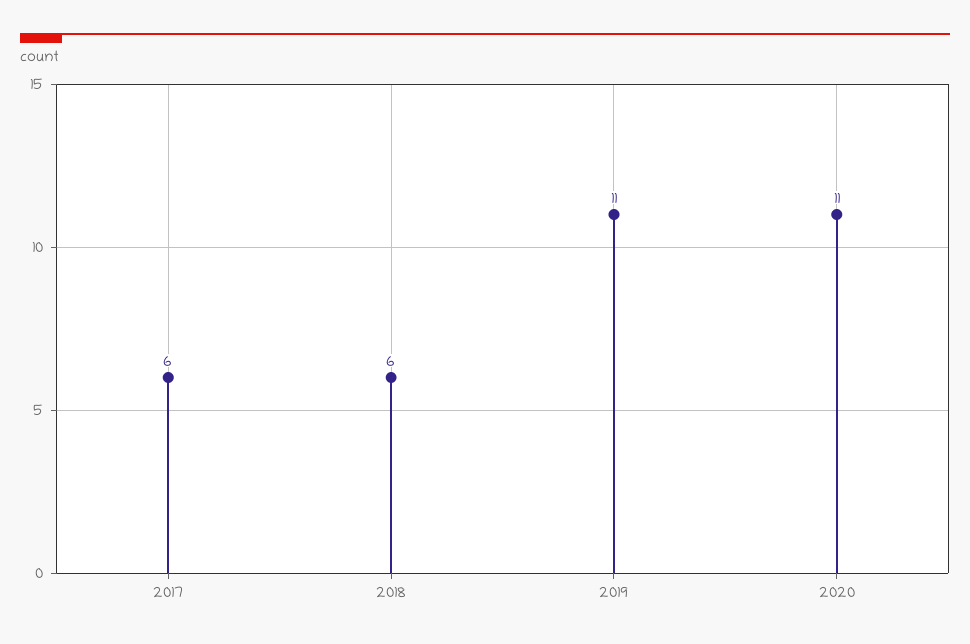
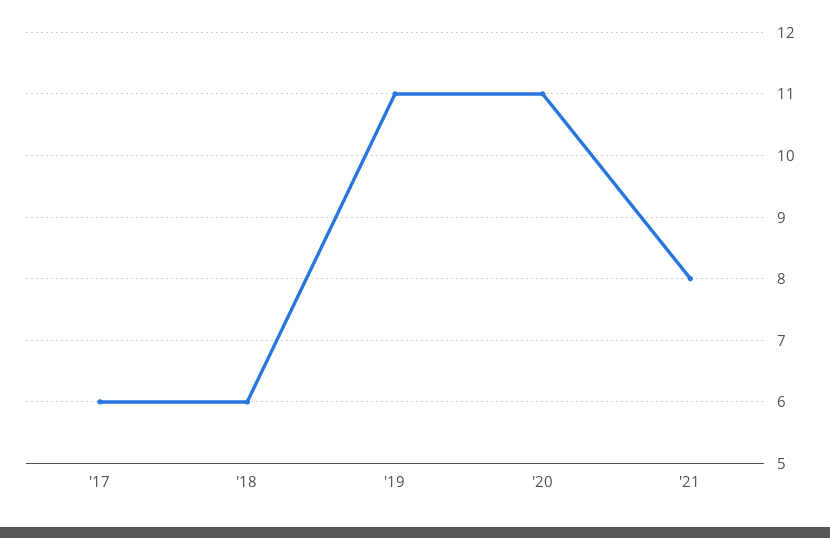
'21: none -> 8

